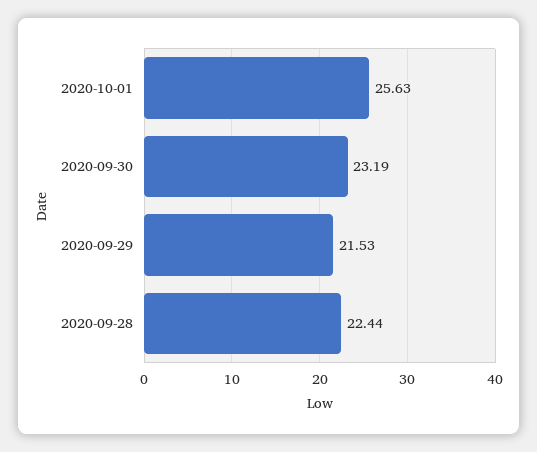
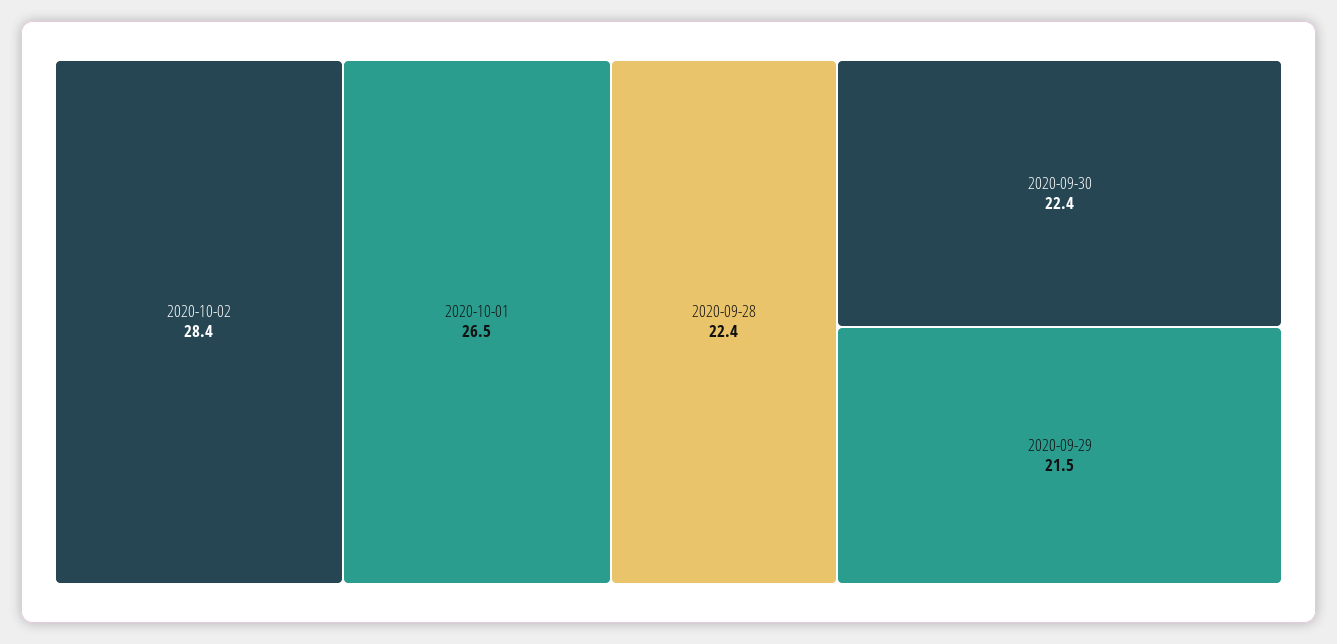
2020-10-01: 25.63 -> 26.5
2020-09-30: 23.19 -> 22.4
2020-10-02: none -> 28.4

